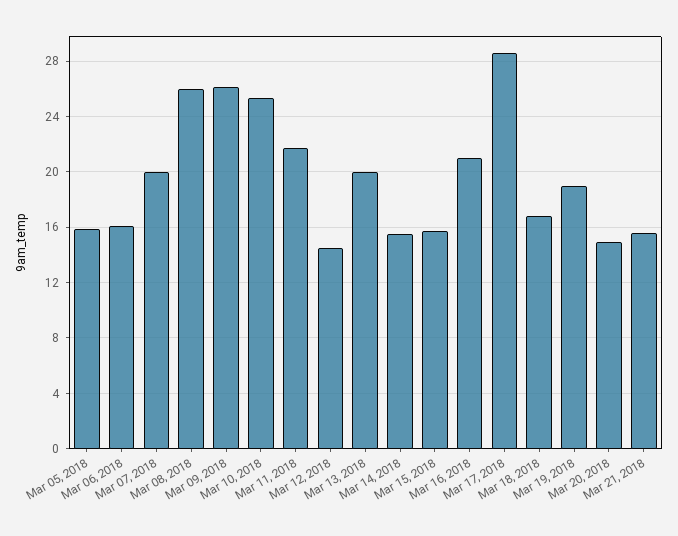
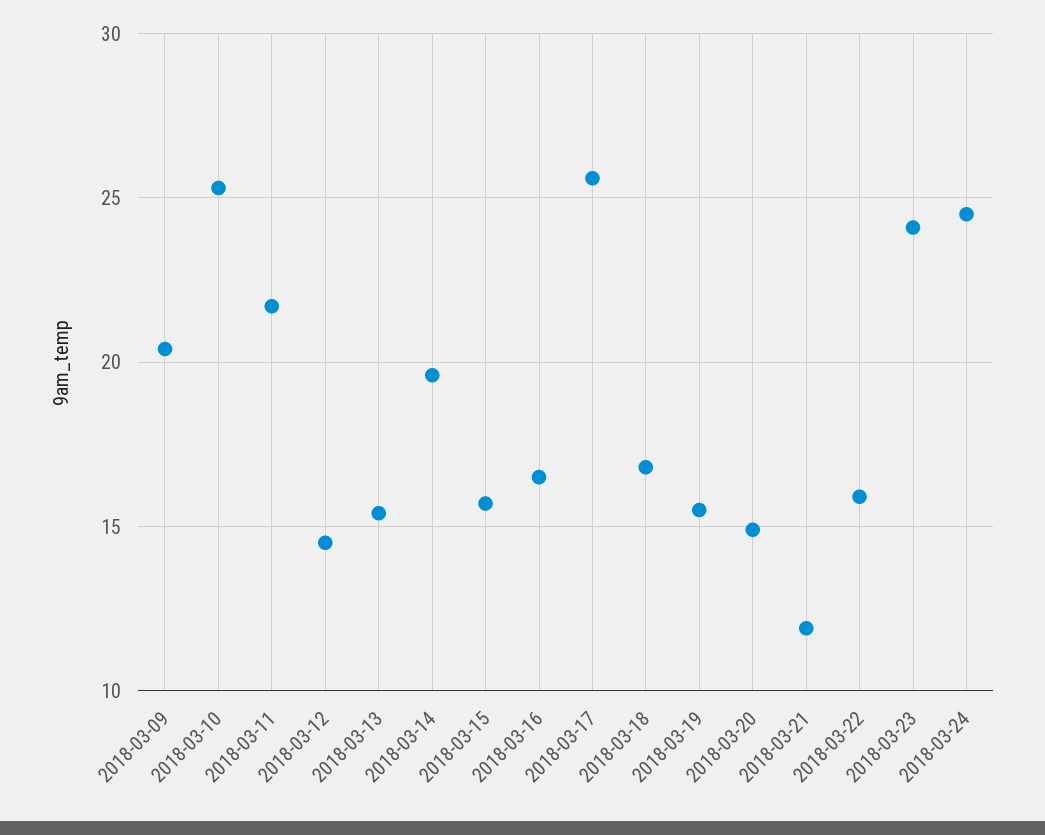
Mar 05, 2018: 16 -> none
Mar 06, 2018: 16 -> none
Mar 07, 2018: 20 -> none
Mar 08, 2018: 26 -> none
Mar 09, 2018: 26 -> 20.5
Mar 13, 2018: 20 -> 15.5
Mar 14, 2018: 15.5 -> 19.5
Mar 16, 2018: 21 -> 16.5
Mar 17, 2018: 28.5 -> 25.5
Mar 19, 2018: 19 -> 15.5
Mar 21, 2018: 15.5 -> 12
2018-03-22: none -> 16
2018-03-23: none -> 24
2018-03-24: none -> 24.5

